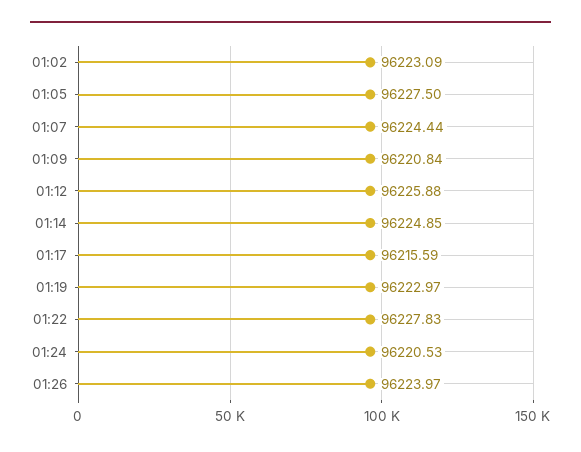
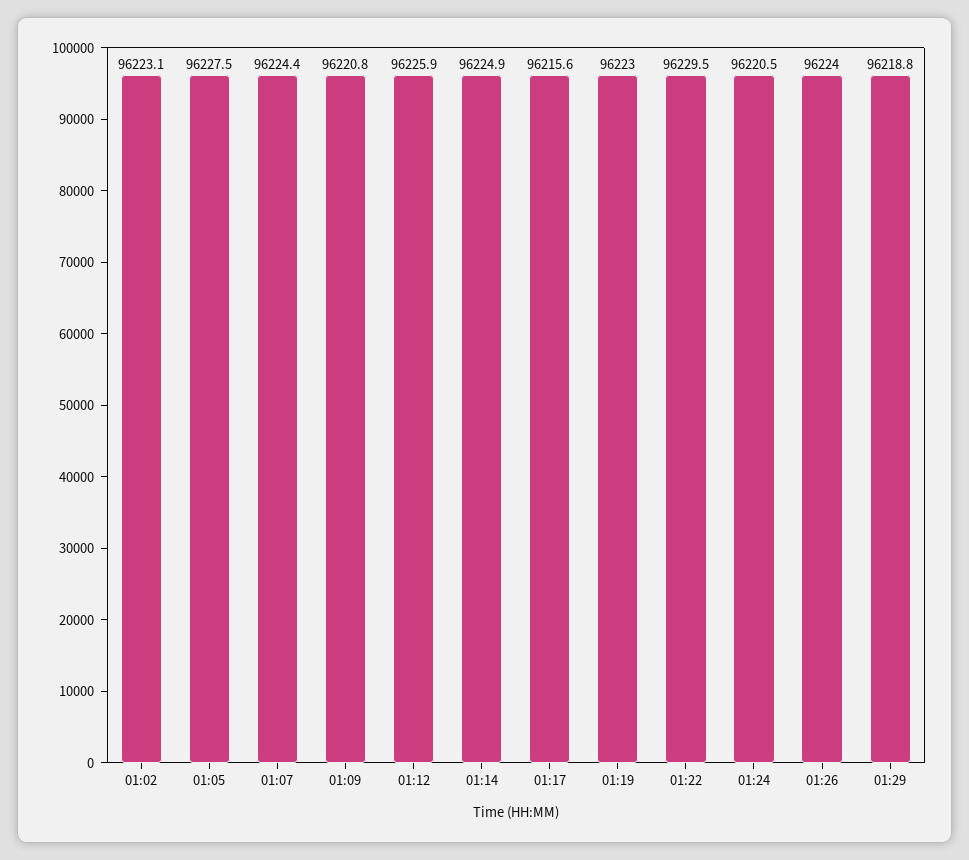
01:22: 96227.83 -> 96229.5
01:29: none -> 96218.8

